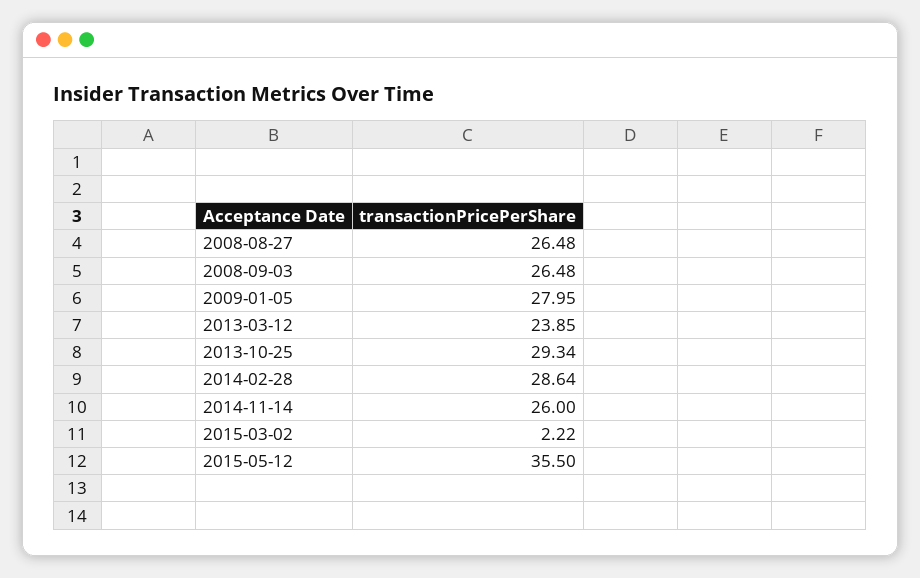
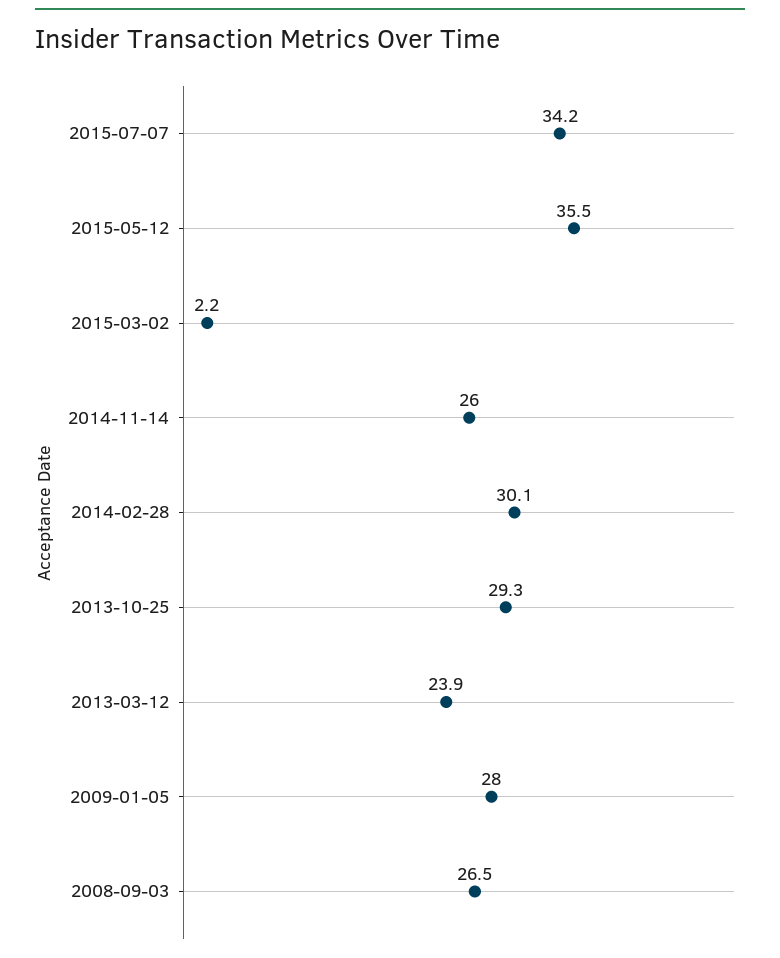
2008-08-27: 26.48 -> none
2014-02-28: 28.64 -> 30.1
2015-07-07: none -> 34.2

